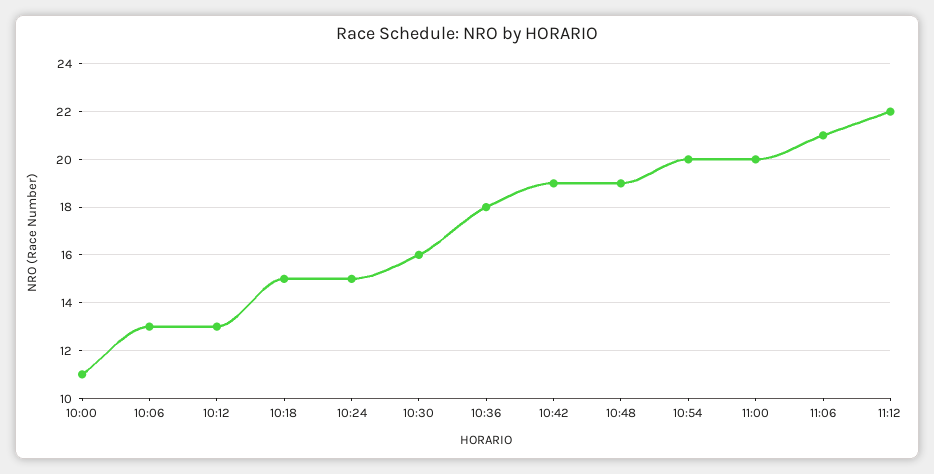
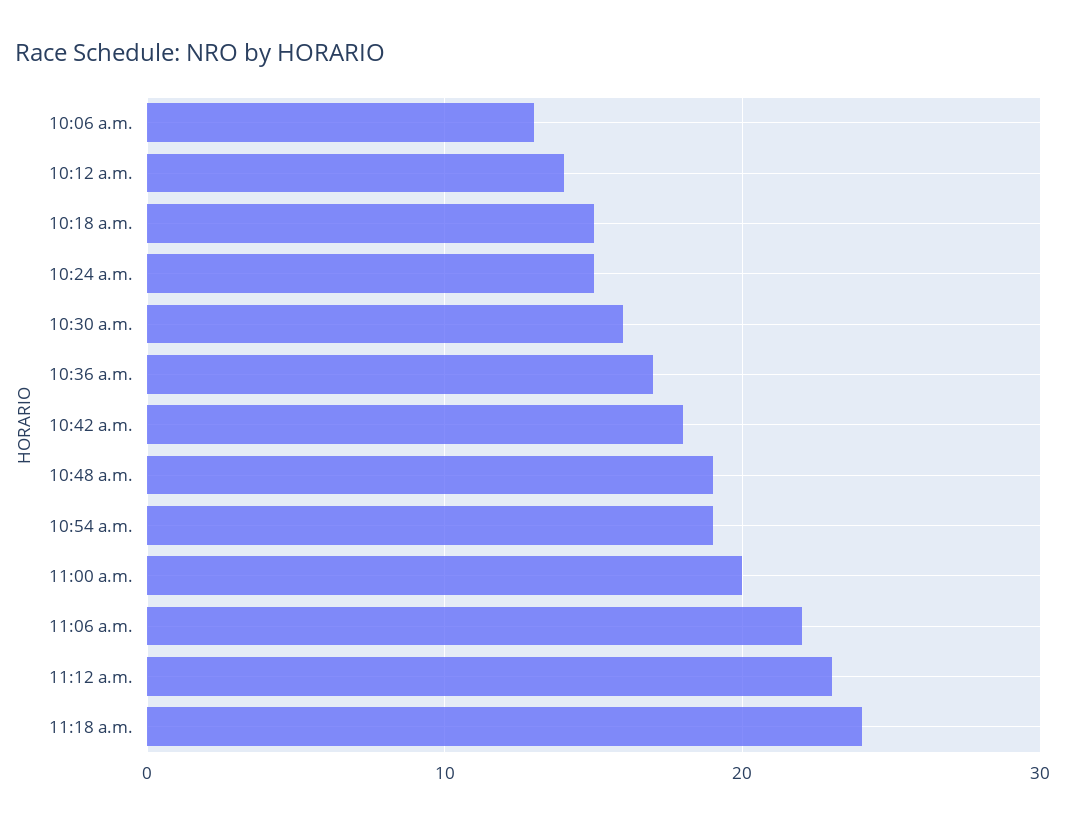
10:00: 11 -> none
10:12: 13 -> 14
10:36: 18 -> 17
10:42: 19 -> 18
10:54: 20 -> 19
11:06: 21 -> 22
11:12: 22 -> 23
11:18 a.m.: none -> 24

